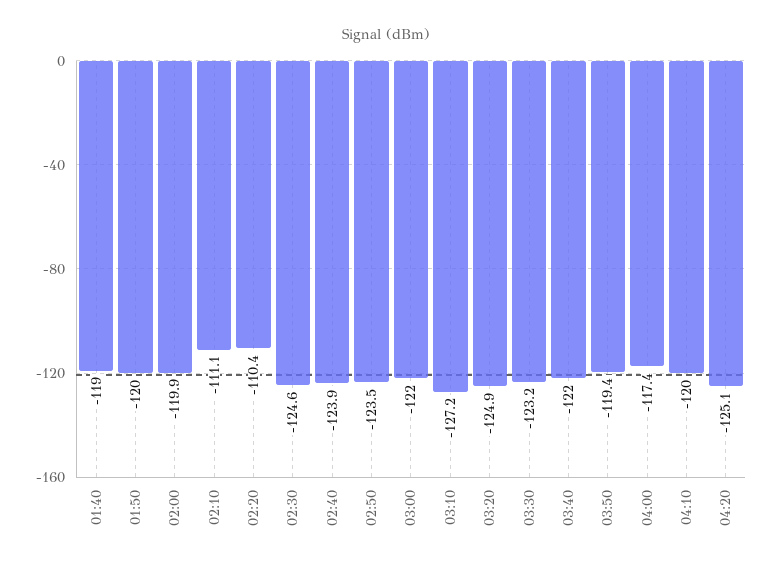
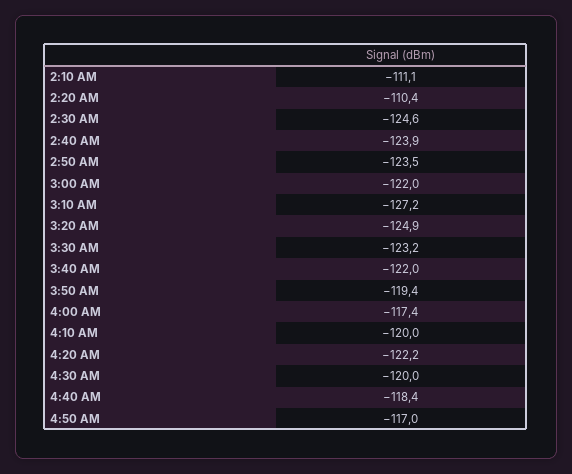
01:40: -119 -> none
01:50: -120 -> none
02:00: -119.9 -> none
04:20: -125.1 -> -122.2
4:30 AM: none -> -120
4:40 AM: none -> -118.4
4:50 AM: none -> -117

